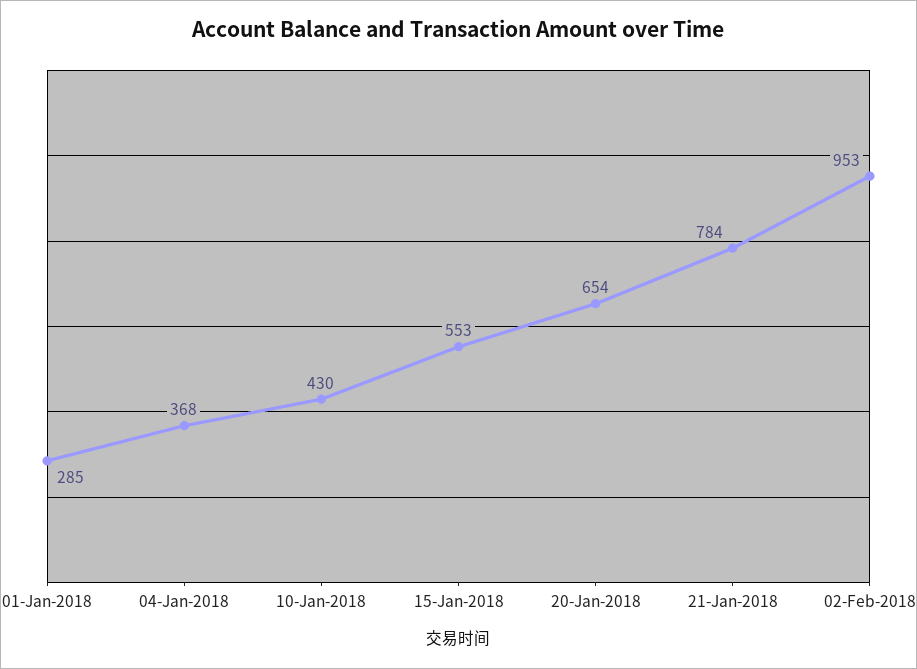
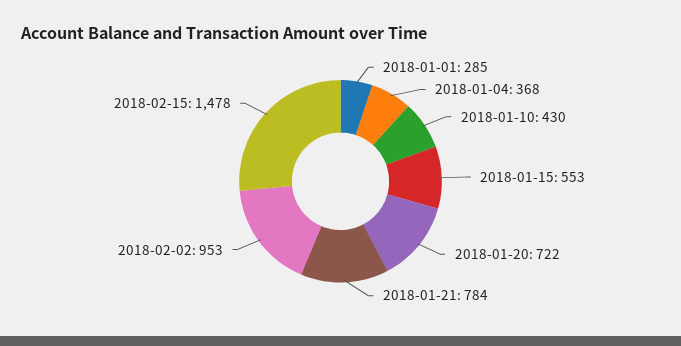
20-Jan-2018: 654 -> 722
2018-02-15: none -> 1478

